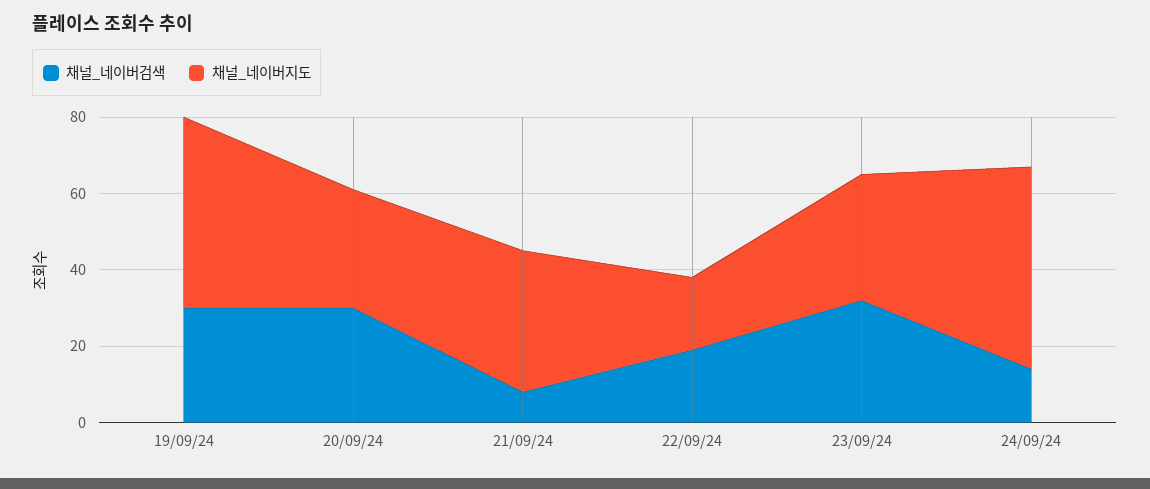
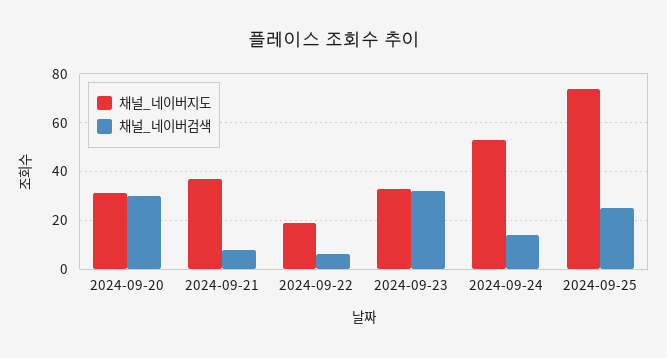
채널_네이버검색, 19/09/24: 30 -> none
채널_네이버지도, 19/09/24: 50 -> none
채널_네이버검색, 22/09/24: 20 -> 5
채널_네이버지도, 2024-09-25: none -> 75
채널_네이버검색, 2024-09-25: none -> 25

